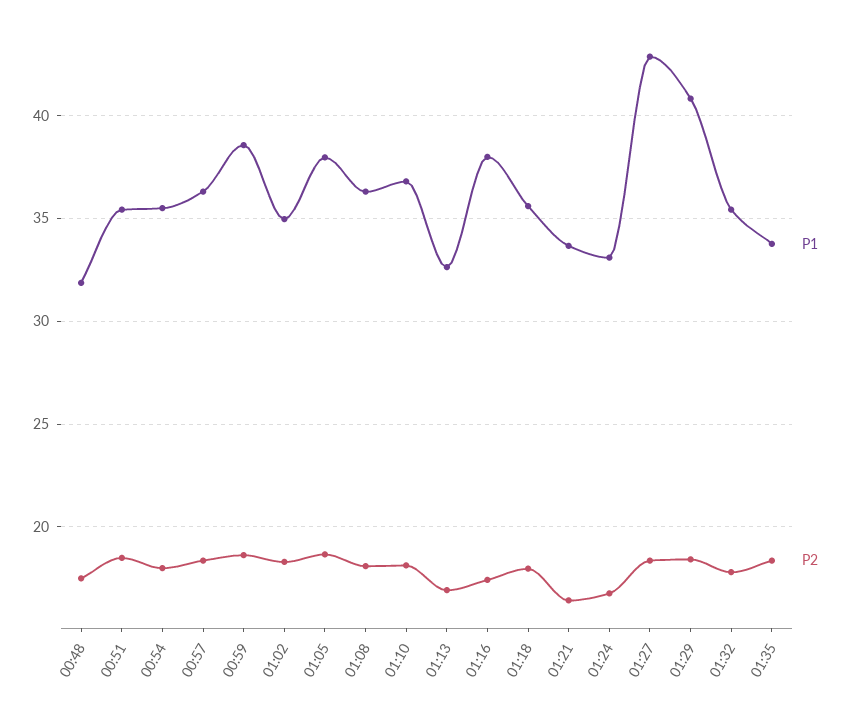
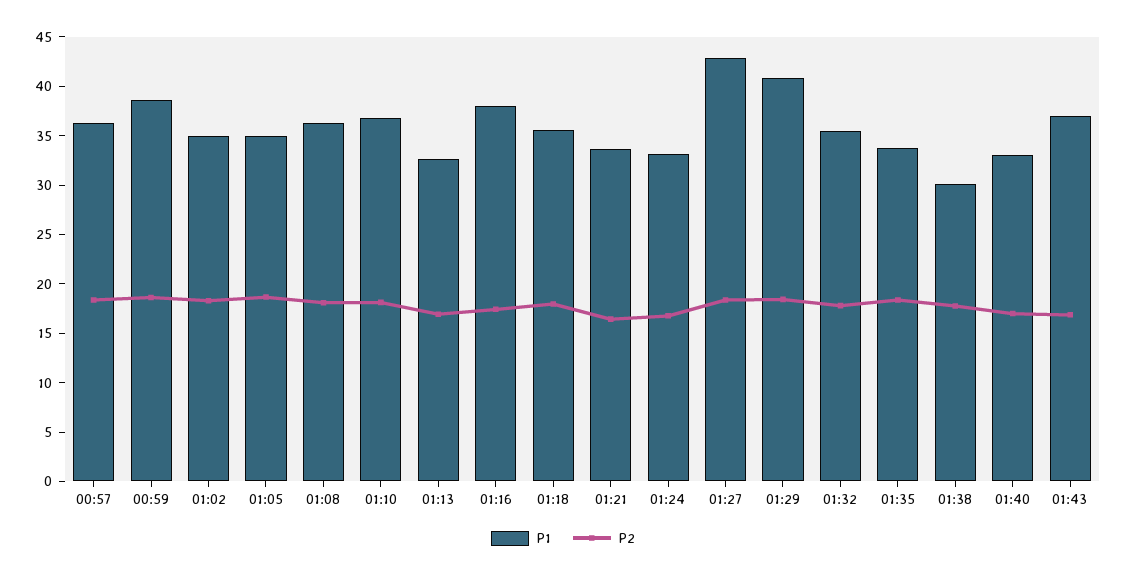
P1, 00:48: 32 -> none
P2, 00:48: 17.5 -> none
P1, 00:51: 35.5 -> none
P2, 00:51: 18.5 -> none
P1, 00:54: 35.5 -> none
P2, 00:54: 18 -> none
P1, 01:05: 38 -> 35
P1, 01:38: none -> 30
P2, 01:38: none -> 18
P1, 01:40: none -> 33
P2, 01:40: none -> 17
P1, 01:43: none -> 37
P2, 01:43: none -> 17

